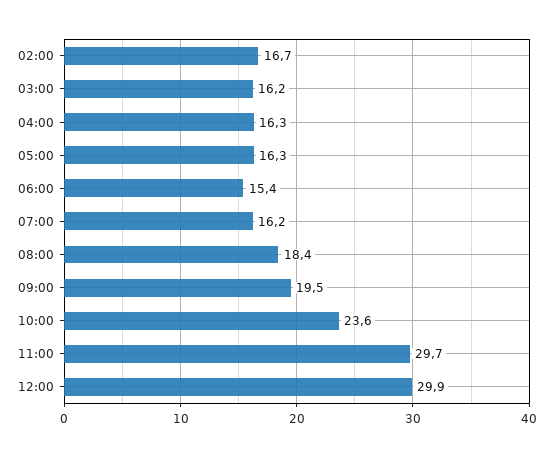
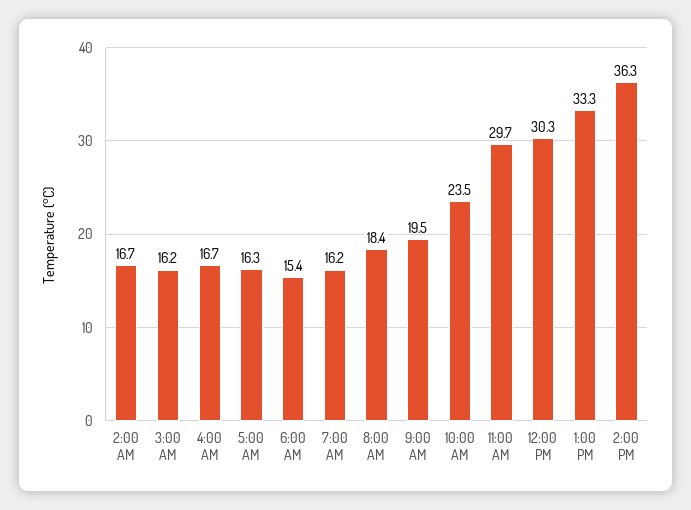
04:00: 16.3 -> 16.7
10:00: 23.6 -> 23.5
12:00: 29.9 -> 30.3
1:00 PM: none -> 33.3
2:00 PM: none -> 36.3

